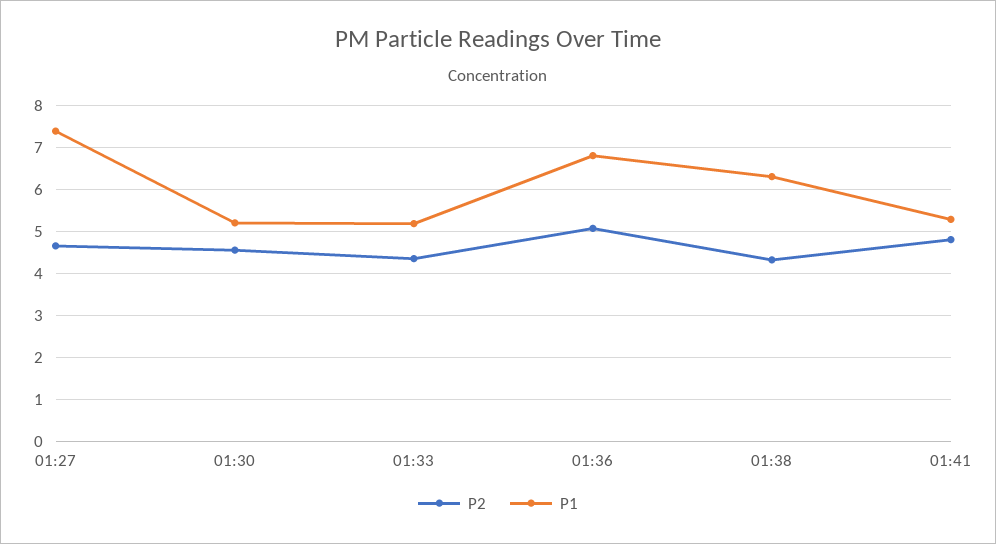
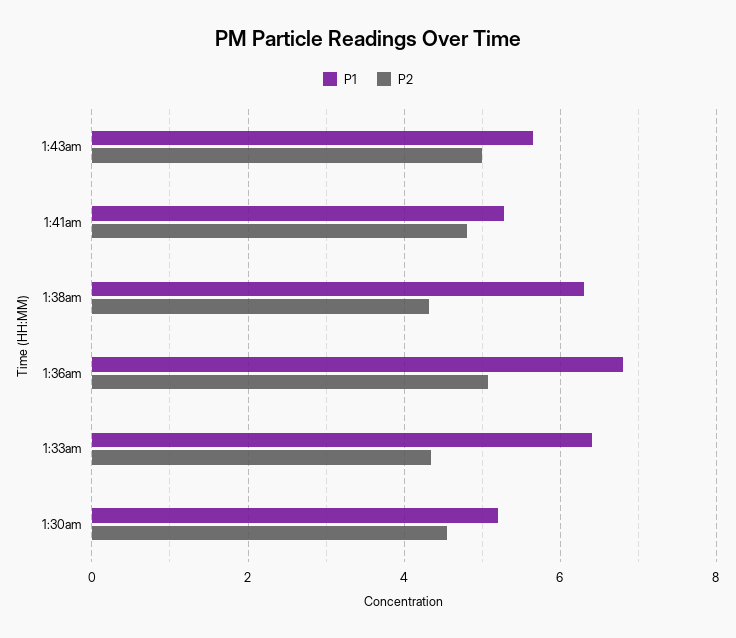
P2, 01:27: 4.6 -> none
P1, 01:27: 7.4 -> none
P1, 01:33: 5.2 -> 6.4
P1, 1:43am: none -> 5.6
P2, 1:43am: none -> 5

